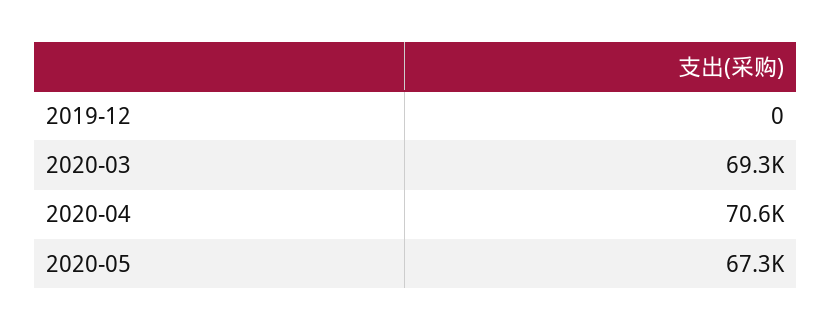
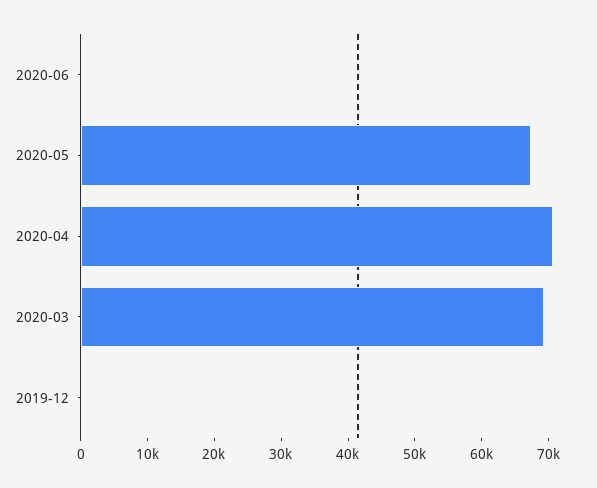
2020-06: none -> 0

